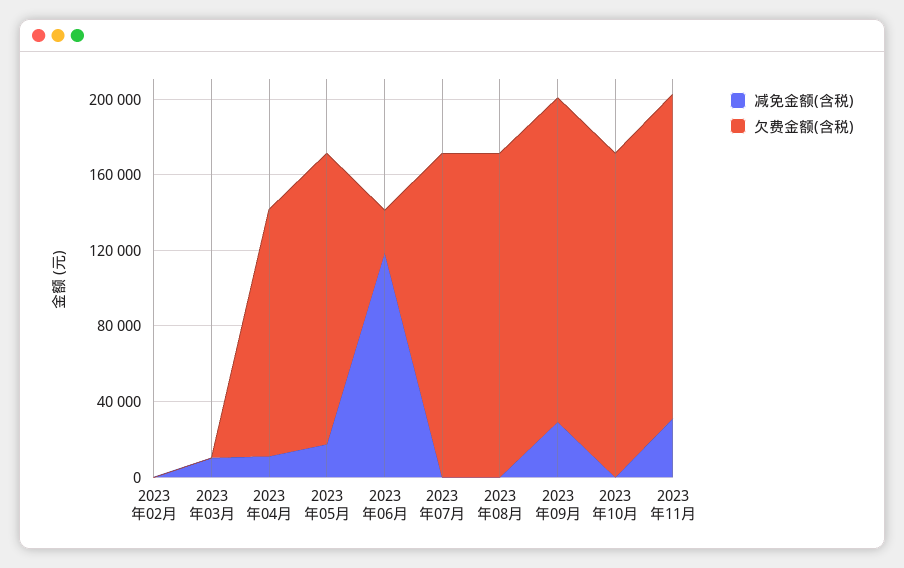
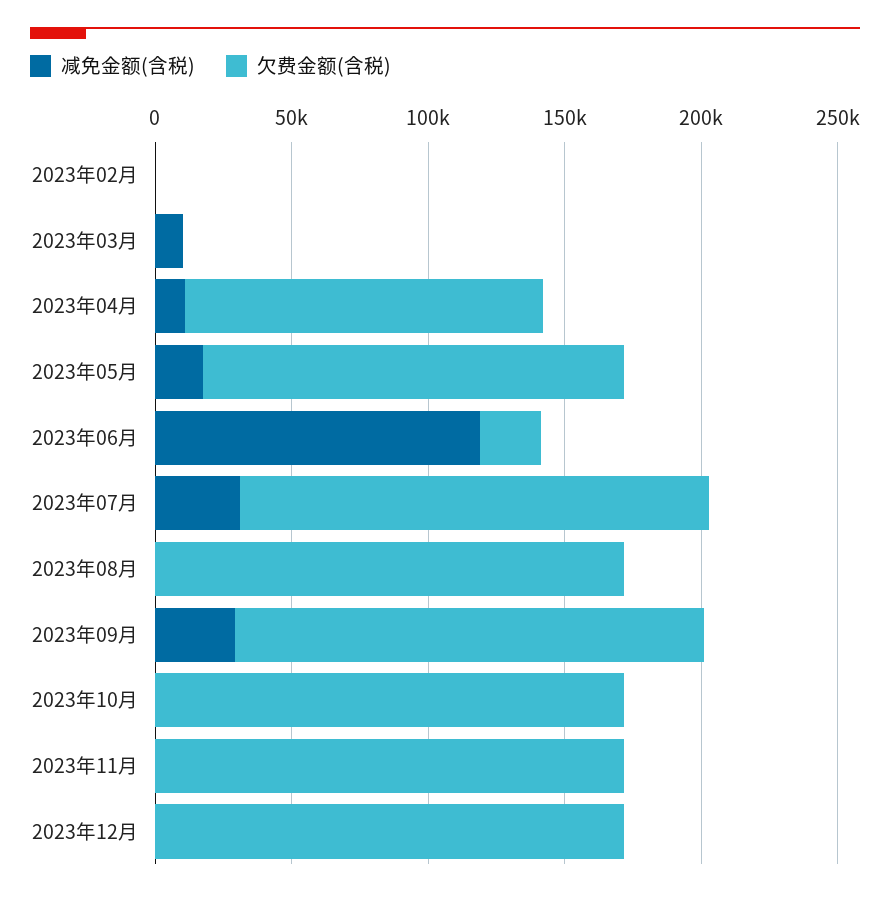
减免金额(含税), 2023年07月: 0 -> 30000
减免金额(含税), 2023年11月: 30000 -> 0
减免金额(含税), 2023年12月: none -> 0
欠费金额(含税), 2023年12月: none -> 170000

